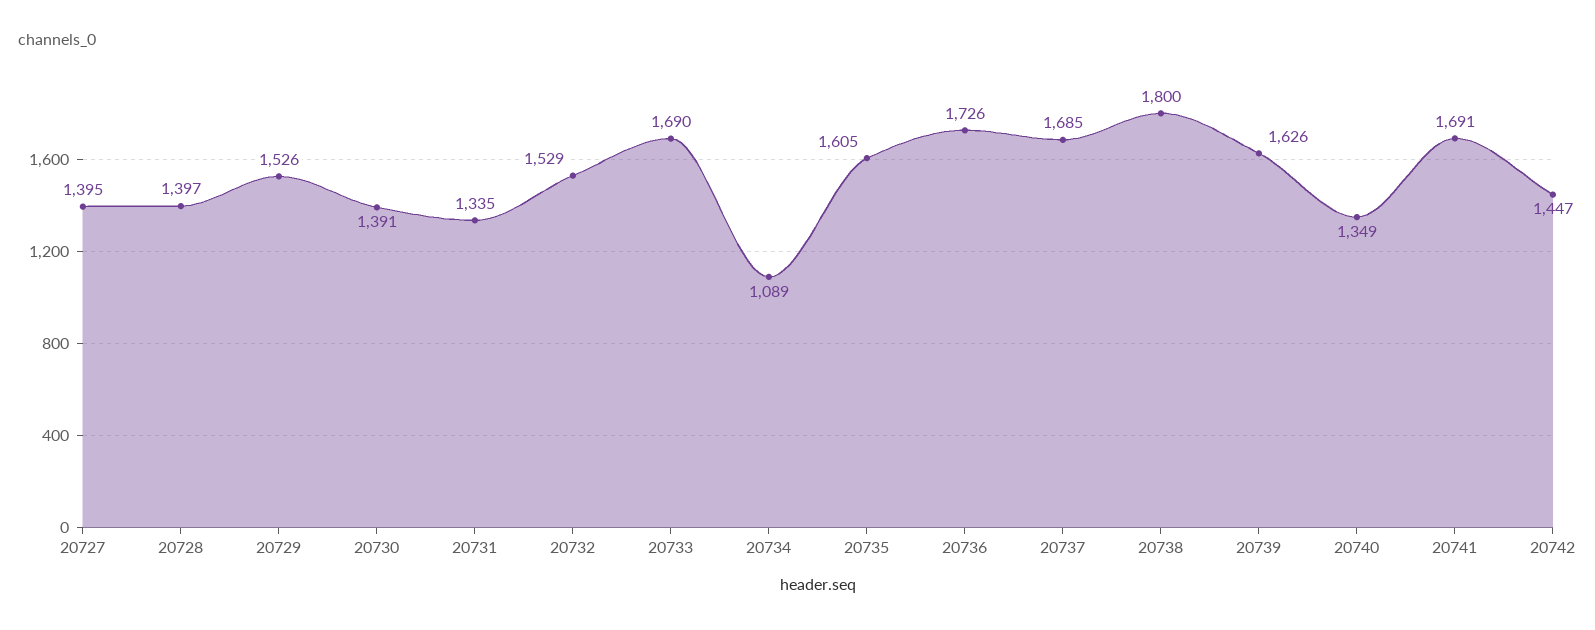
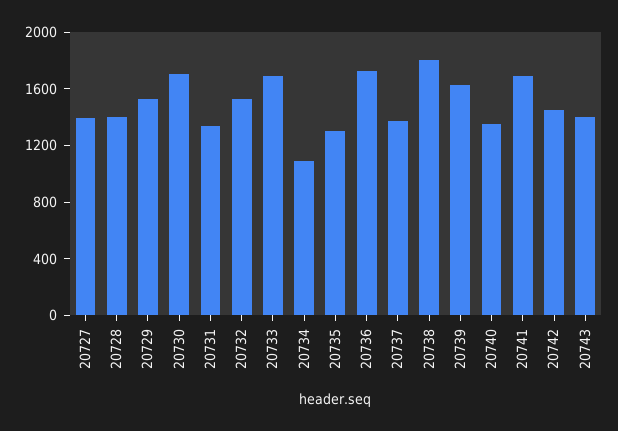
20730: 1391 -> 1700
20735: 1605 -> 1300
20737: 1685 -> 1400
20743: none -> 1400

